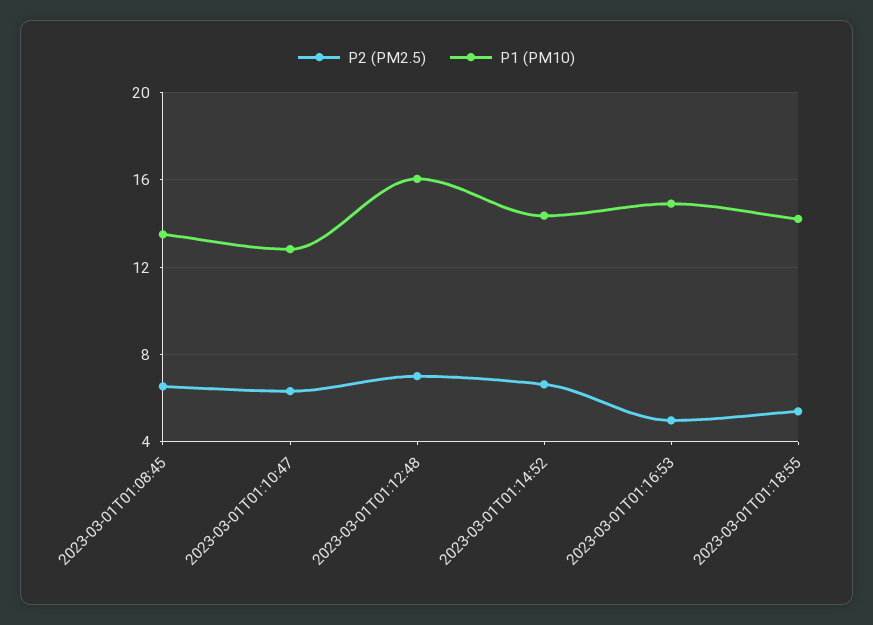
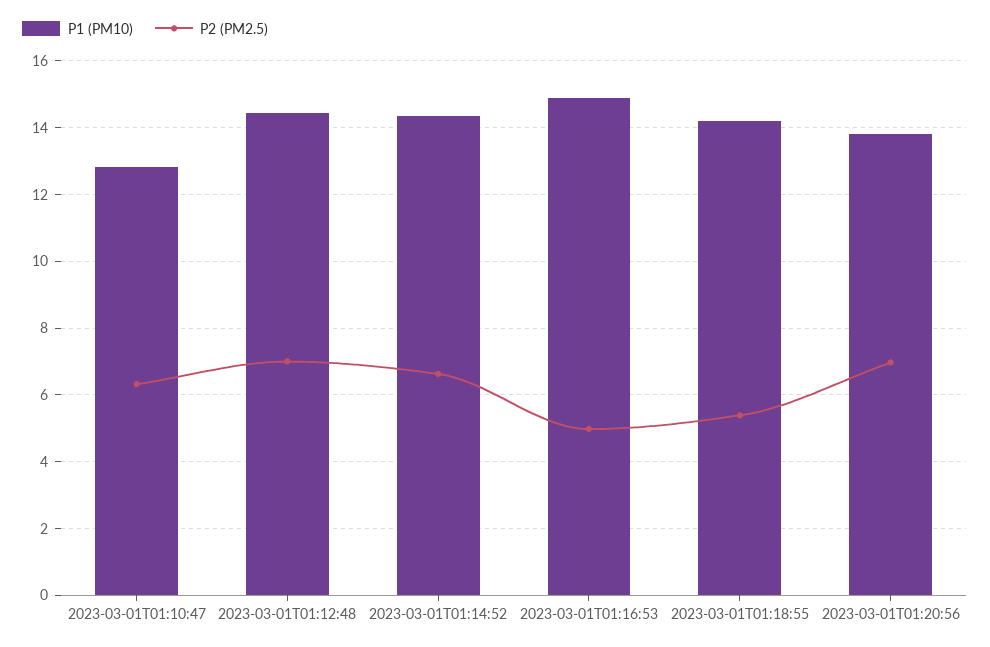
P2 (PM2.5), 2023-03-01T01:08:45: 6.5 -> none
P1 (PM10), 2023-03-01T01:08:45: 13.5 -> none
P1 (PM10), 2023-03-01T01:12:48: 16 -> 14.4
P1 (PM10), 2023-03-01T01:20:56: none -> 13.8
P2 (PM2.5), 2023-03-01T01:20:56: none -> 7

